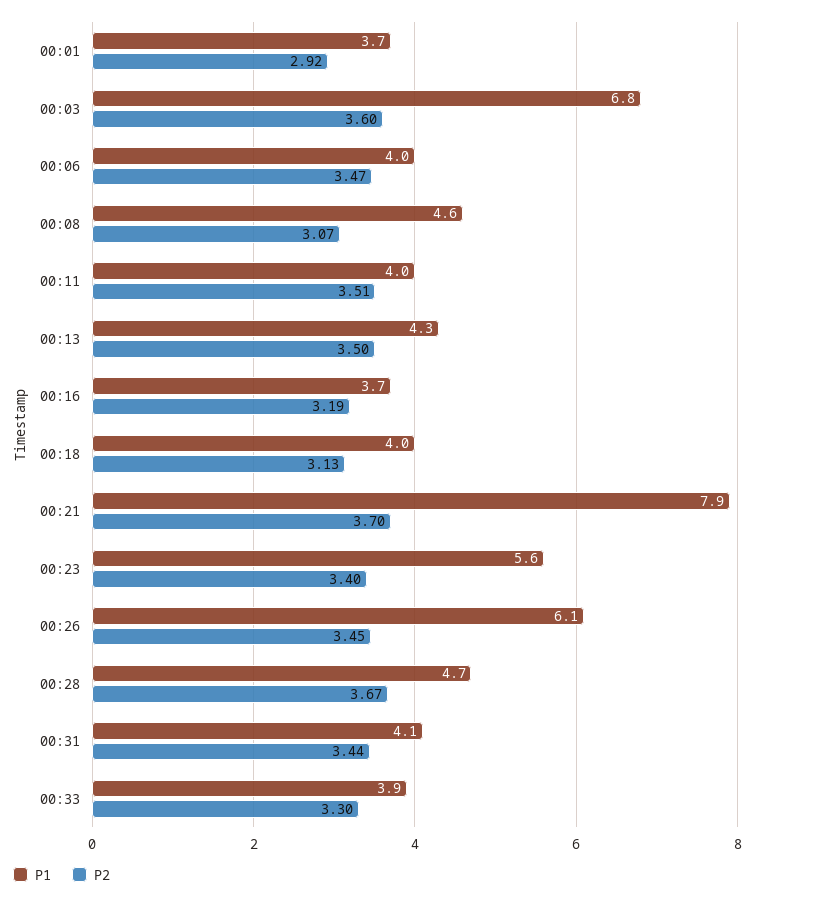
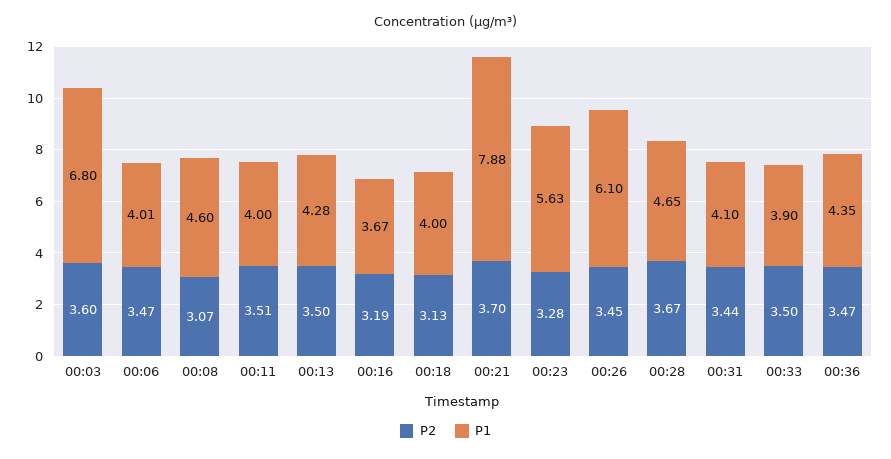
P1, 00:01: 3.7 -> none
P2, 00:01: 2.92 -> none
P2, 00:23: 3.4 -> 3.28
P2, 00:33: 3.3 -> 3.5
P2, 00:36: none -> 3.47
P1, 00:36: none -> 4.35

